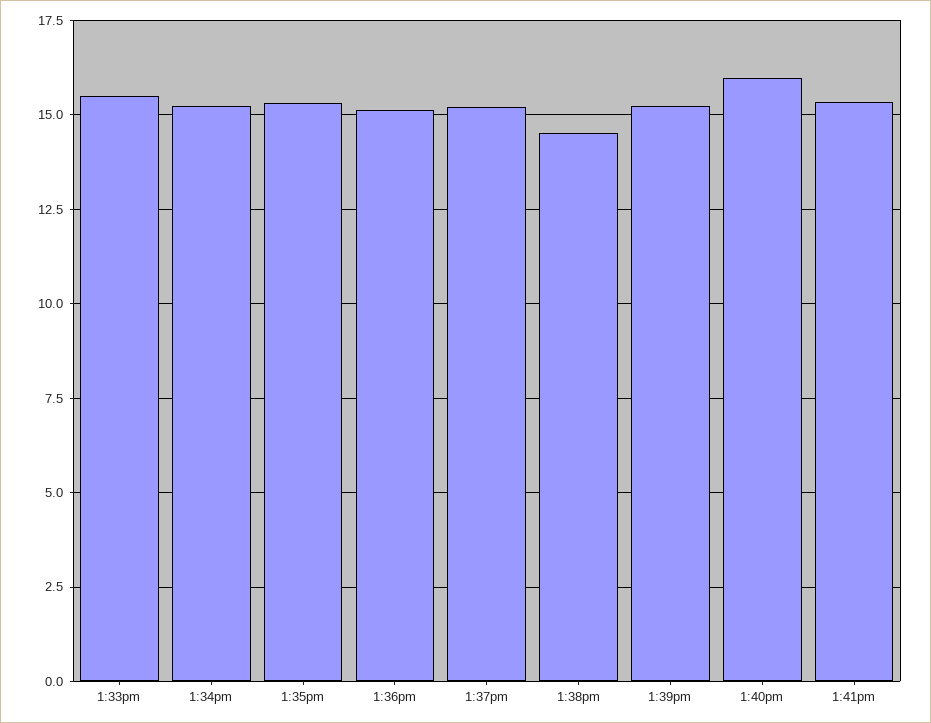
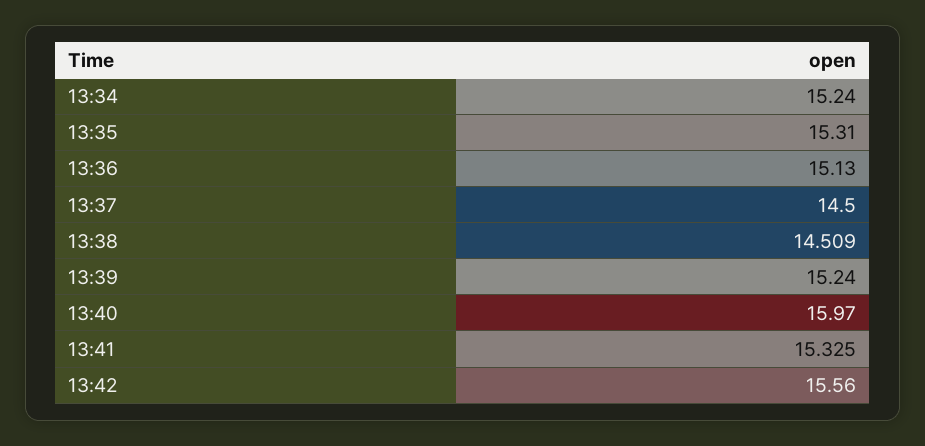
1:33pm: 15.5 -> none
1:37pm: 15.25 -> 14.5
13:42: none -> 15.56

